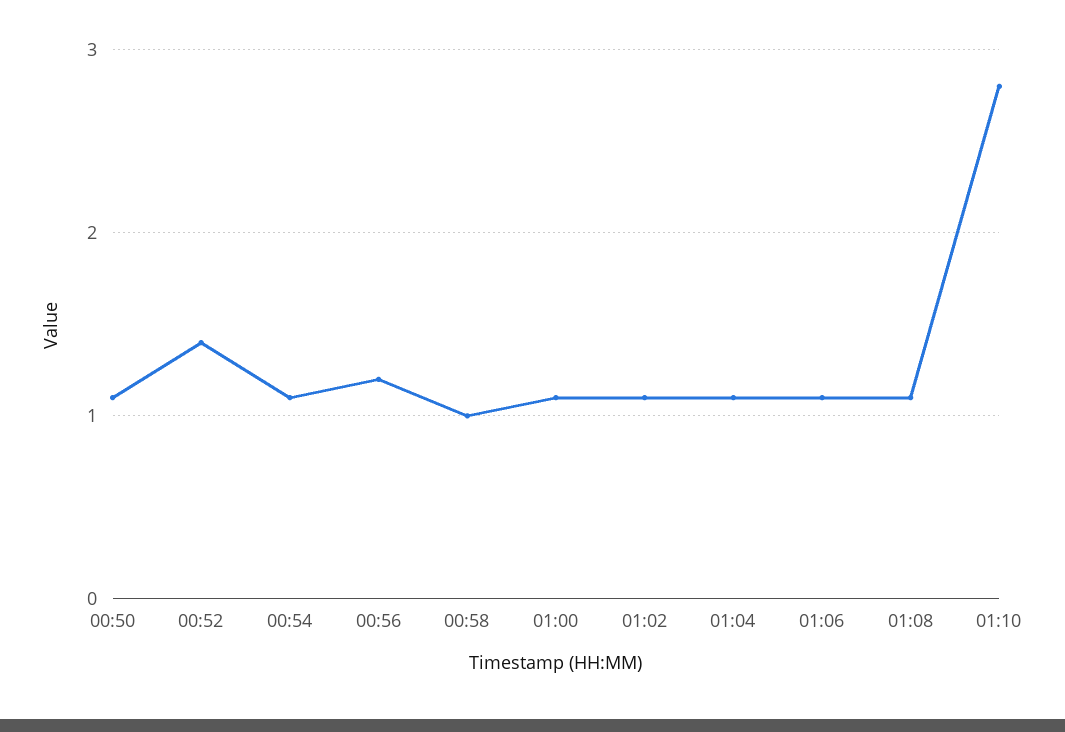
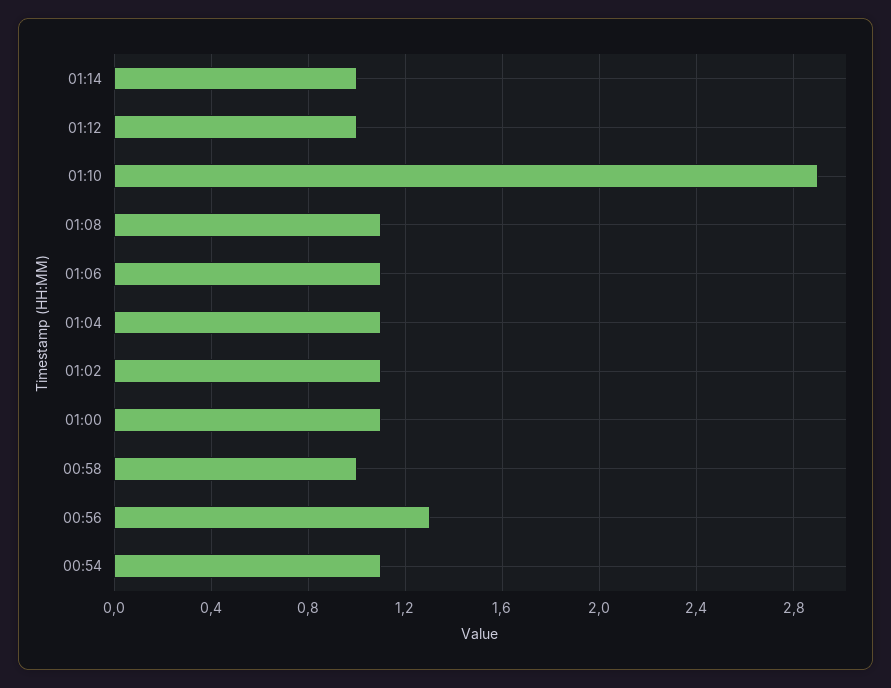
00:50: 1.1 -> none
00:52: 1.4 -> none
00:56: 1.2 -> 1.3
01:10: 2.8 -> 2.9
01:14: none -> 1
01:12: none -> 1

